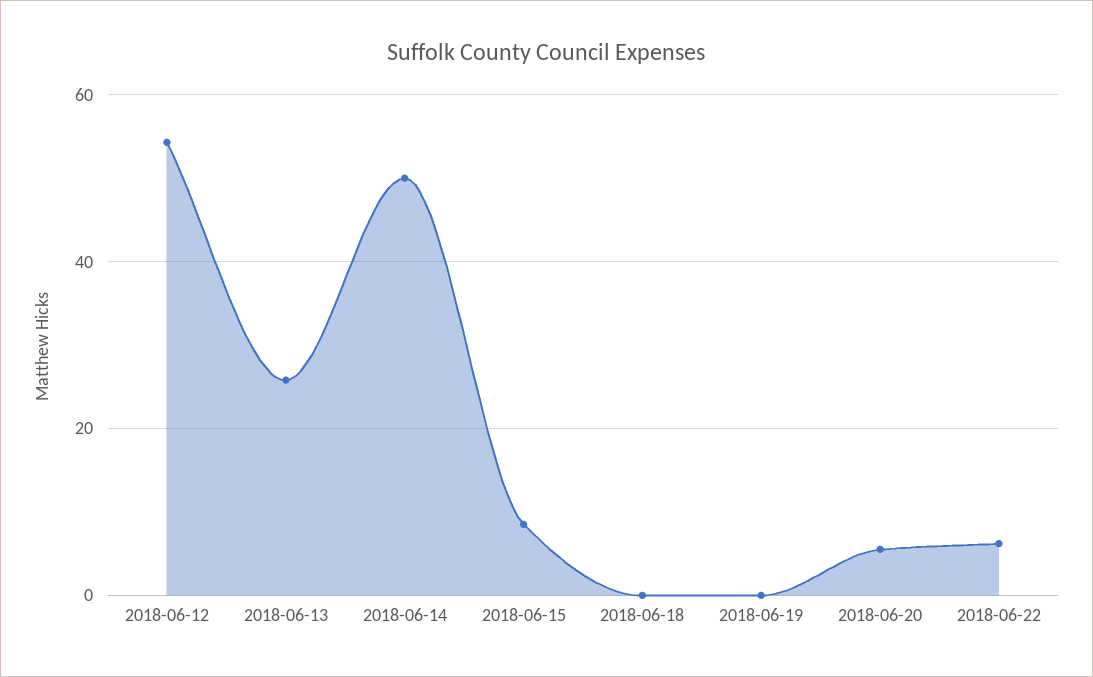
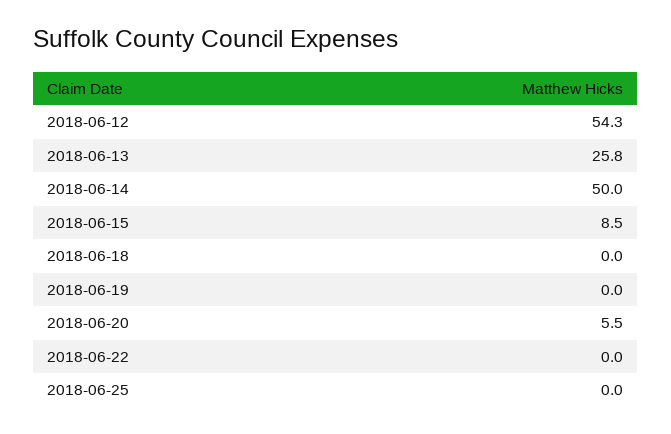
2018-06-22: 6 -> 0
2018-06-25: none -> 0

